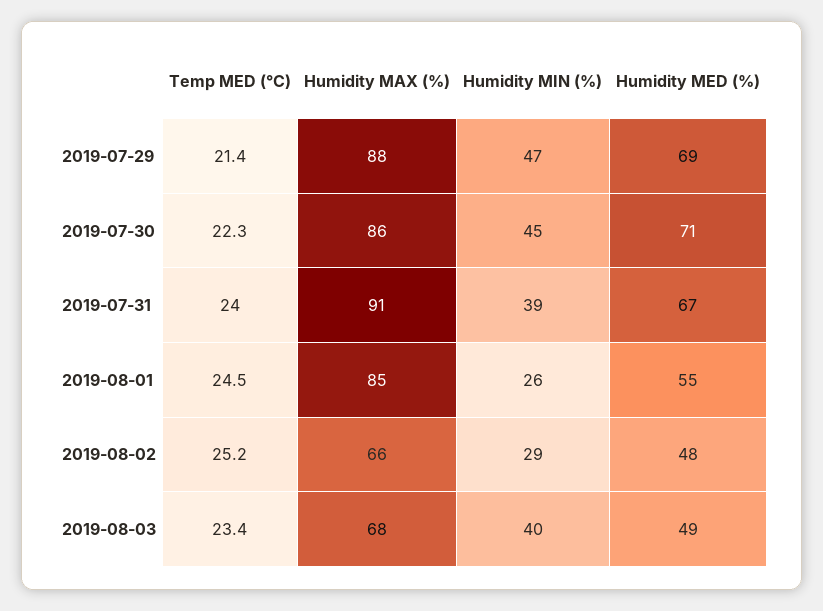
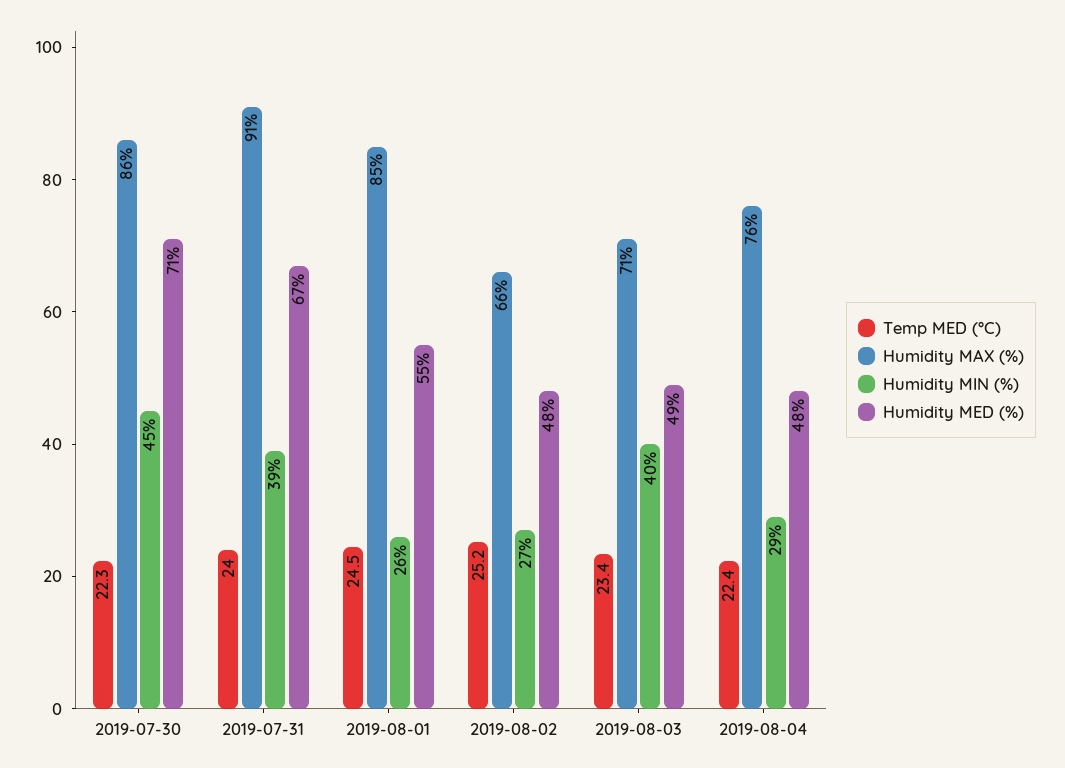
Temp MED (°C), 2019-07-29: 21.4 -> none
Humidity MAX (%), 2019-07-29: 88 -> none
Humidity MIN (%), 2019-07-29: 47 -> none
Humidity MED (%), 2019-07-29: 69 -> none
Humidity MIN (%), 2019-08-02: 29 -> 27
Humidity MAX (%), 2019-08-03: 68 -> 71
Temp MED (°C), 2019-08-04: none -> 22.4
Humidity MAX (%), 2019-08-04: none -> 76
Humidity MIN (%), 2019-08-04: none -> 29
Humidity MED (%), 2019-08-04: none -> 48

